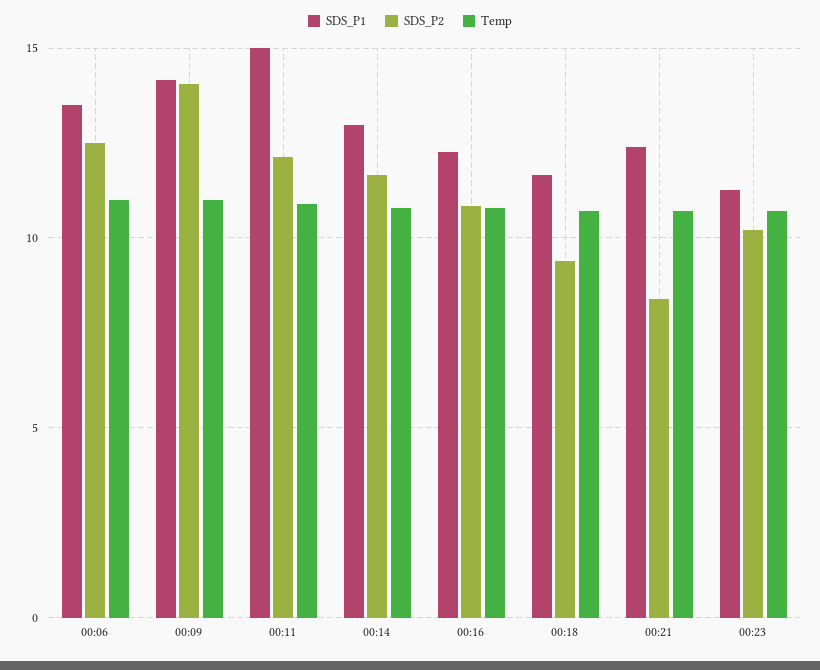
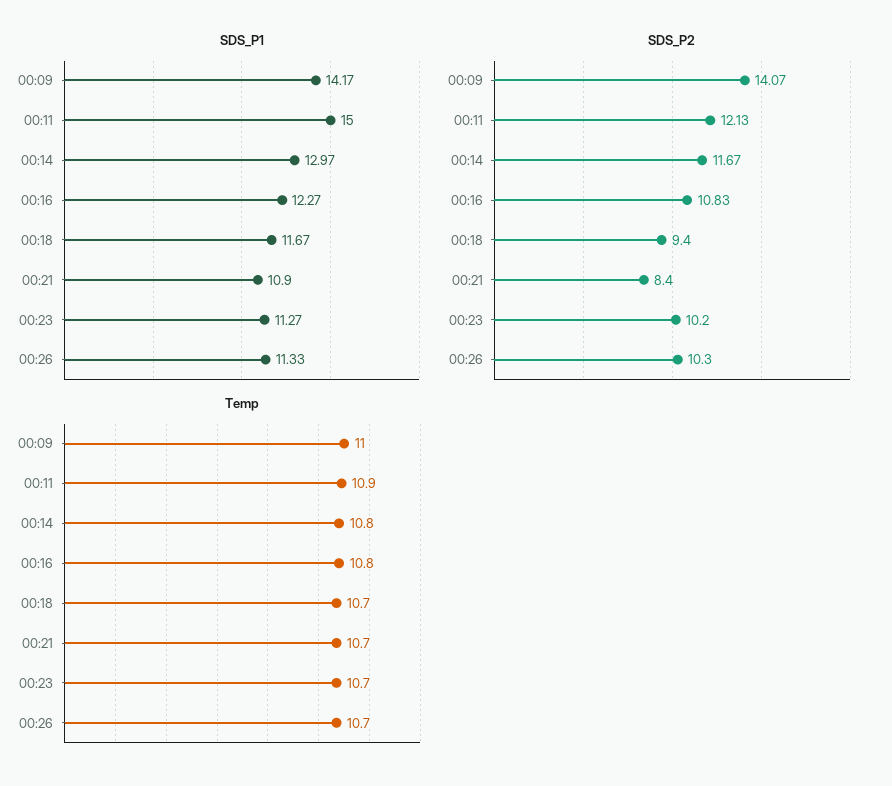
SDS_P1, 00:06: 13.5 -> none
SDS_P2, 00:06: 12.5 -> none
Temp, 00:06: 11 -> none
SDS_P1, 00:21: 12.5 -> 10.9
SDS_P1, 00:26: none -> 11.33
SDS_P2, 00:26: none -> 10.3
Temp, 00:26: none -> 10.7

